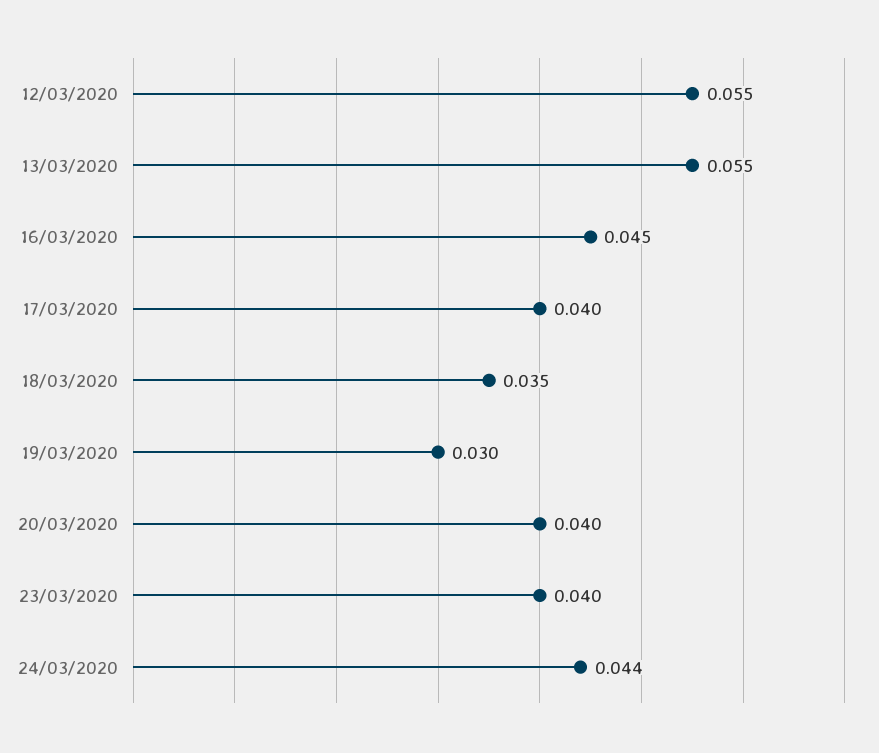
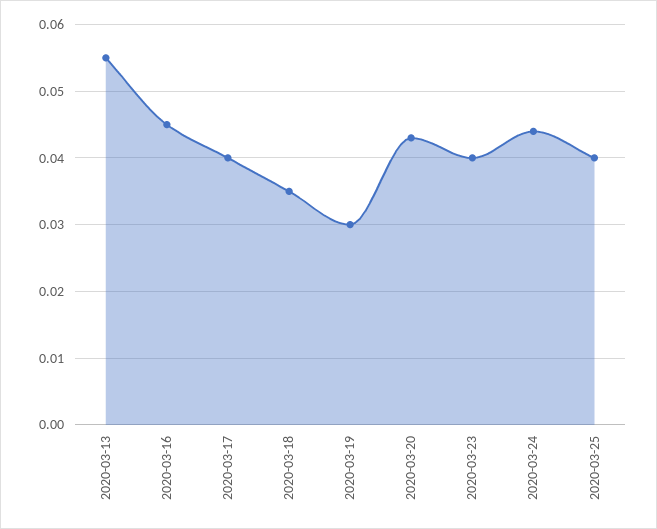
12/03/2020: 0.055 -> none
20/03/2020: 0.04 -> 0.043
2020-03-25: none -> 0.04

